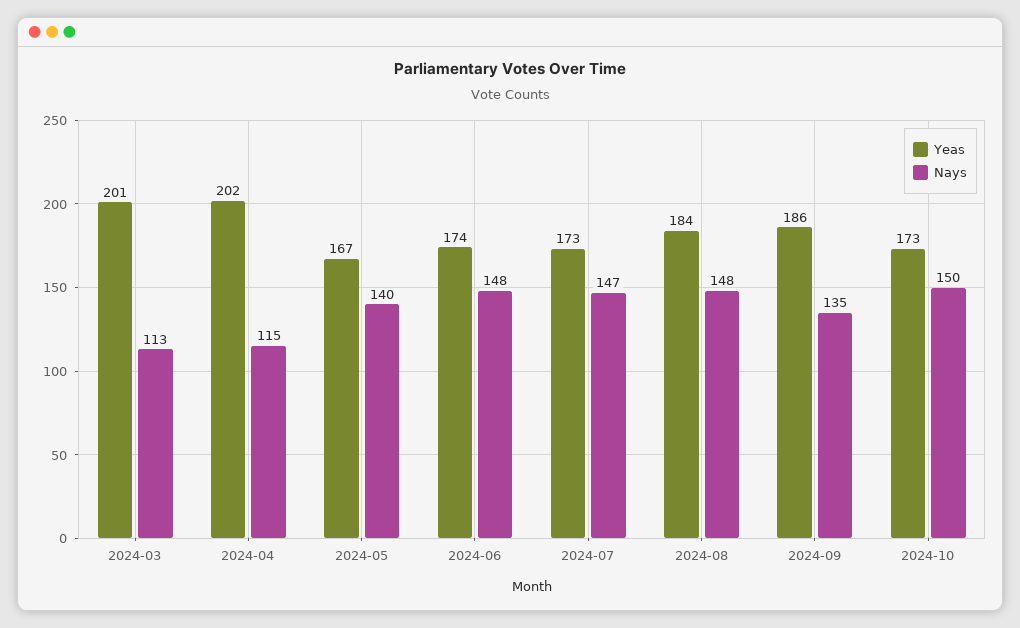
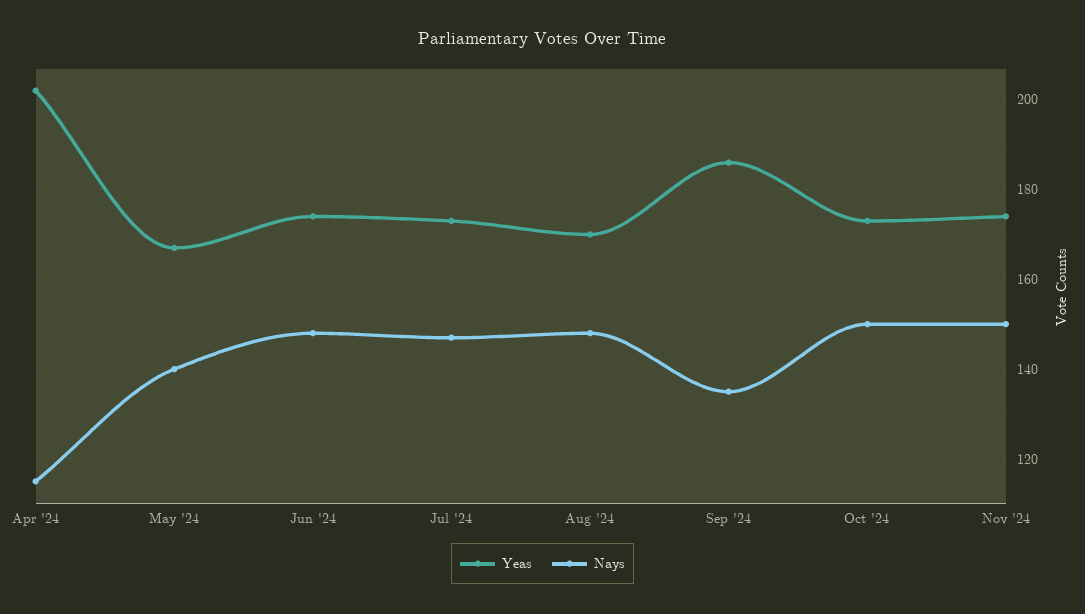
Yeas, 2024-03: 201 -> none
Nays, 2024-03: 113 -> none
Yeas, 2024-08: 184 -> 170
Yeas, Nov '24: none -> 175
Nays, Nov '24: none -> 150

